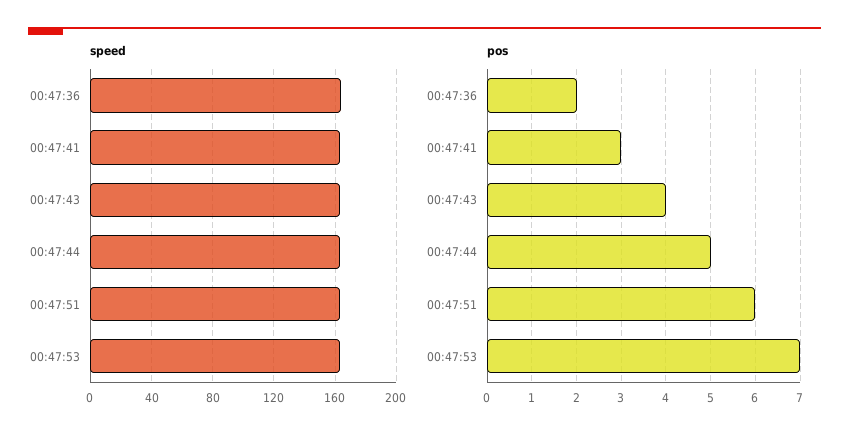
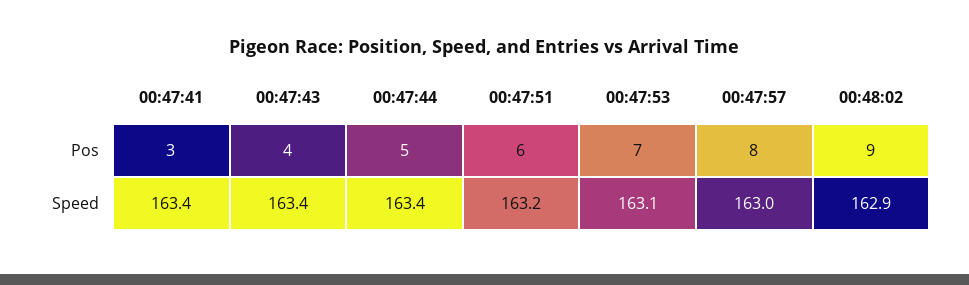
speed, 00:47:36: 165 -> none
pos, 00:47:36: 2 -> none
pos, 00:47:57: none -> 8
pos, 00:48:02: none -> 9
speed, 00:47:57: none -> 163
speed, 00:48:02: none -> 162.9

